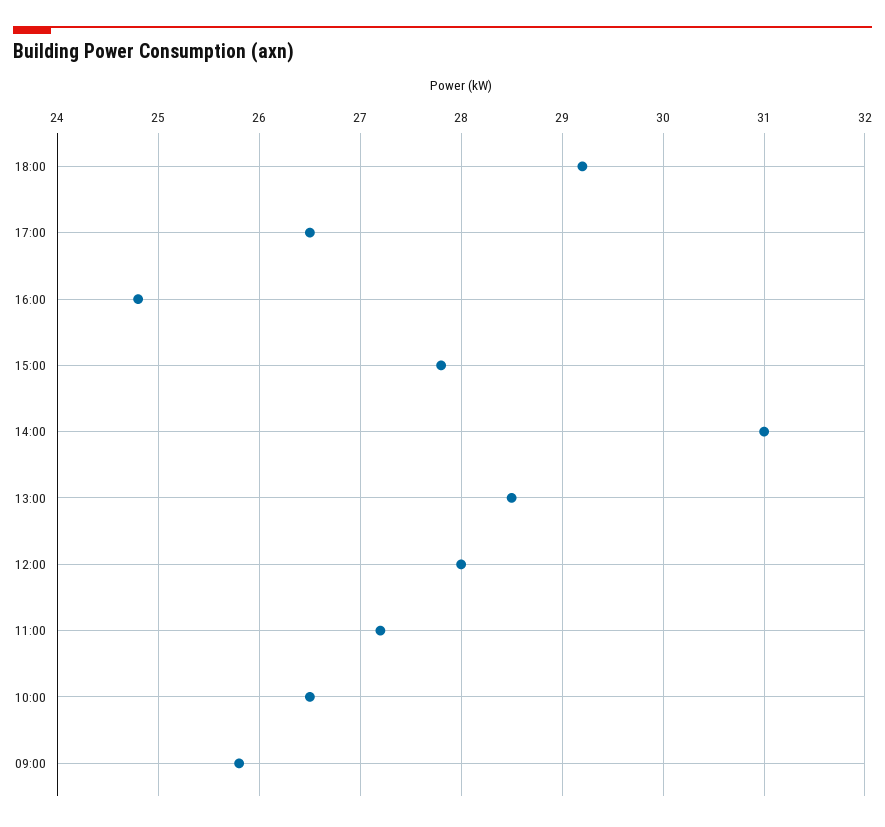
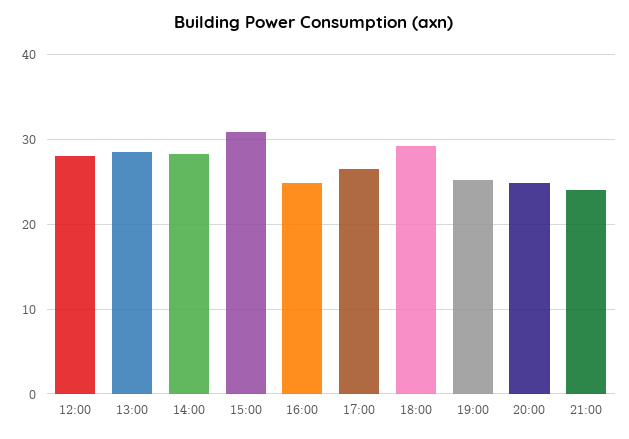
15:00: 27.8 -> 31
14:00: 31 -> 28
11:00: 27.2 -> none
10:00: 26.5 -> none
09:00: 25.8 -> none
19:00: none -> 25
20:00: none -> 25
21:00: none -> 24

